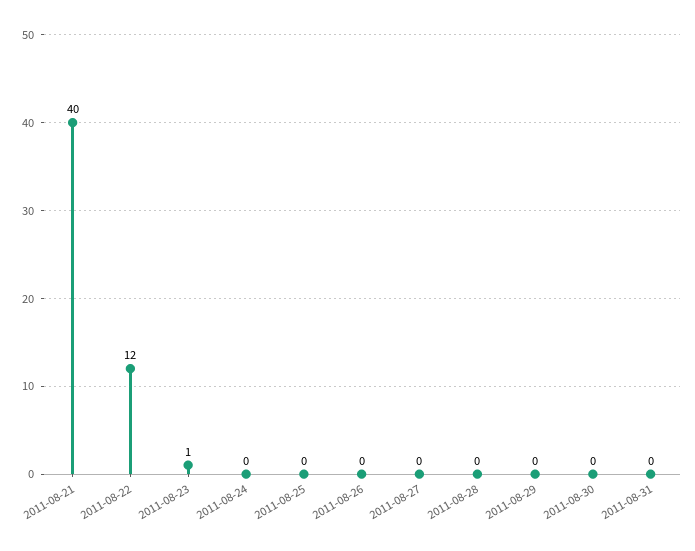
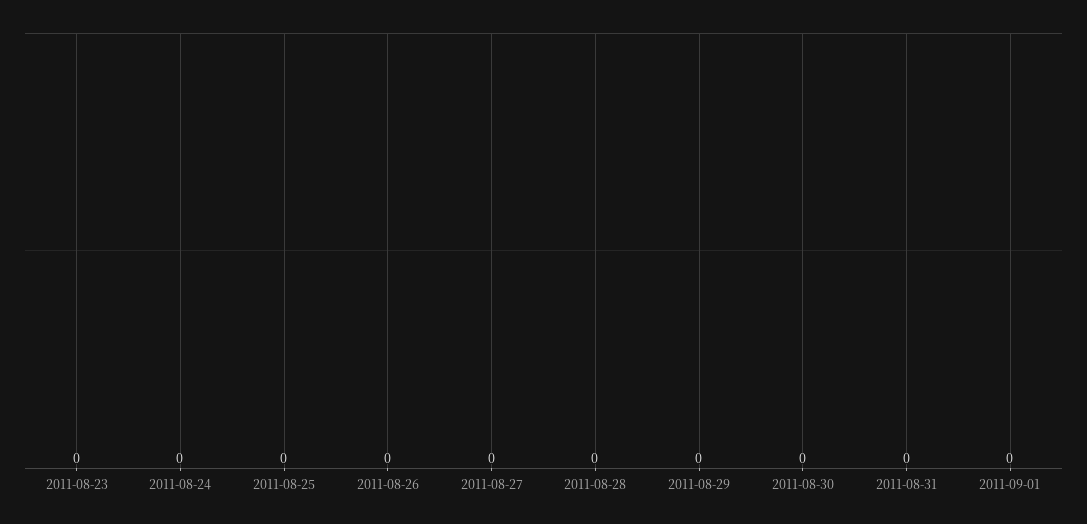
2011-08-21: 40 -> none
2011-08-22: 12 -> none
2011-08-23: 1 -> 0
2011-09-01: none -> 0

